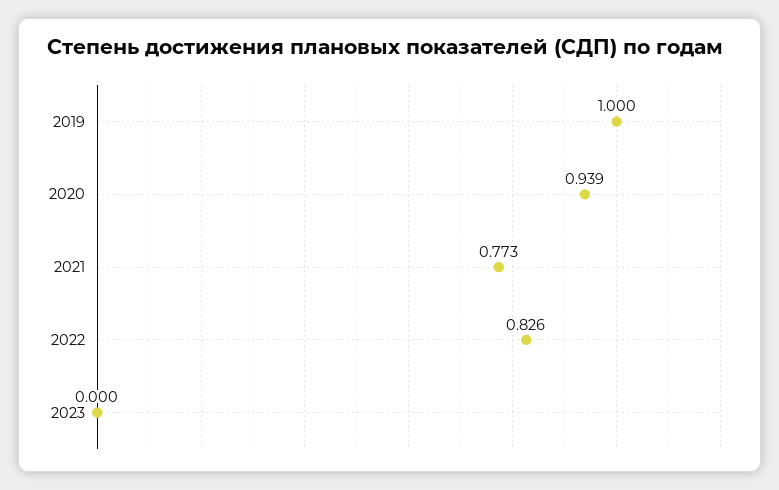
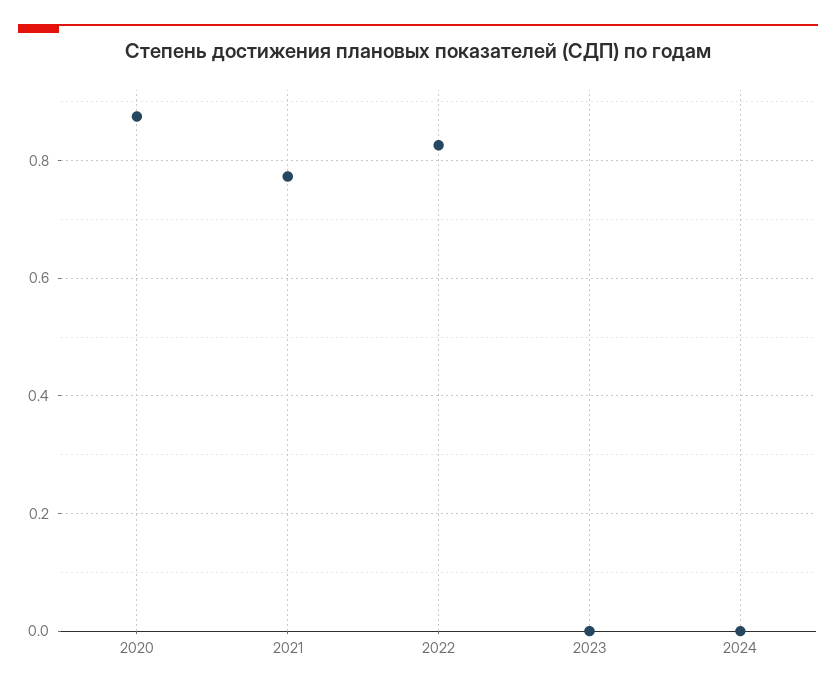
2019: 1 -> none
2020: 0.939 -> 0.88
2024: none -> 0

